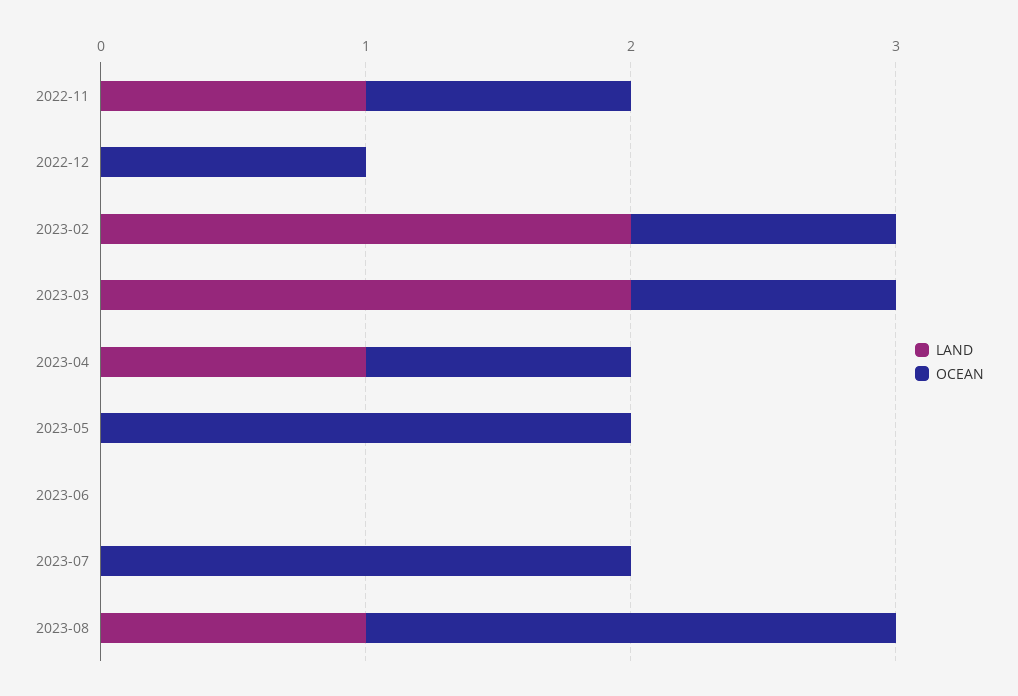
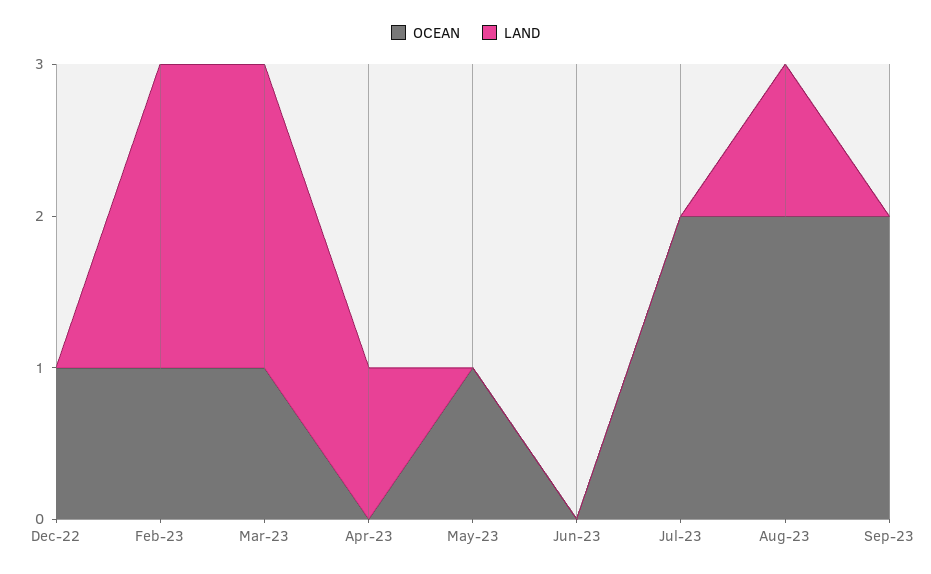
LAND, 2022-11: 1 -> none
OCEAN, 2022-11: 1 -> none
OCEAN, 2023-04: 1 -> 0
OCEAN, 2023-05: 2 -> 1
OCEAN, Sep-23: none -> 2
LAND, Sep-23: none -> 0

